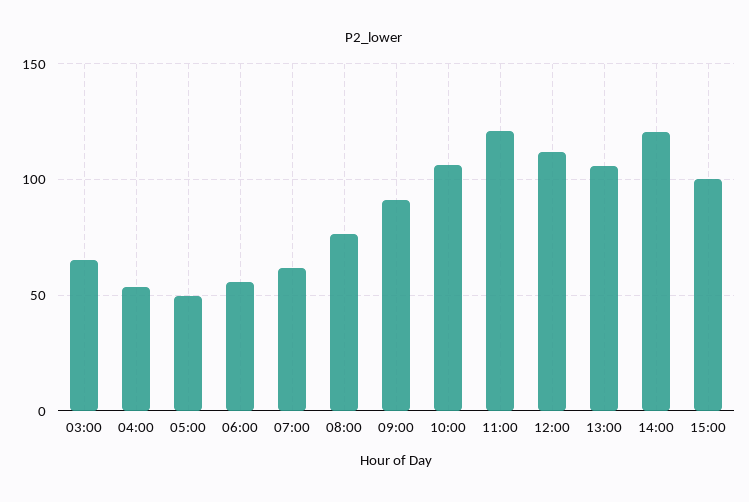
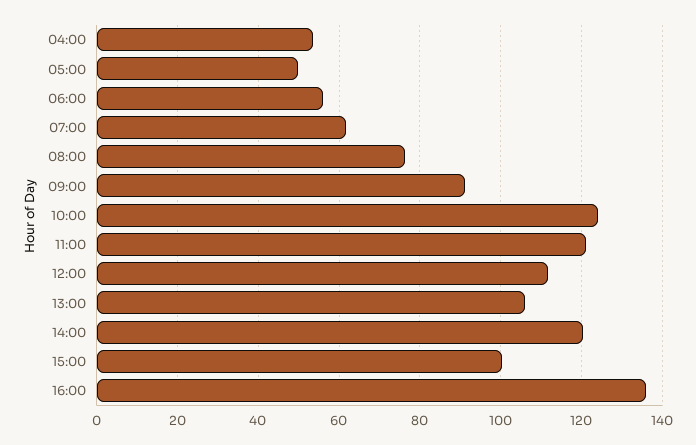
03:00: 65 -> none
10:00: 105 -> 124
16:00: none -> 136

